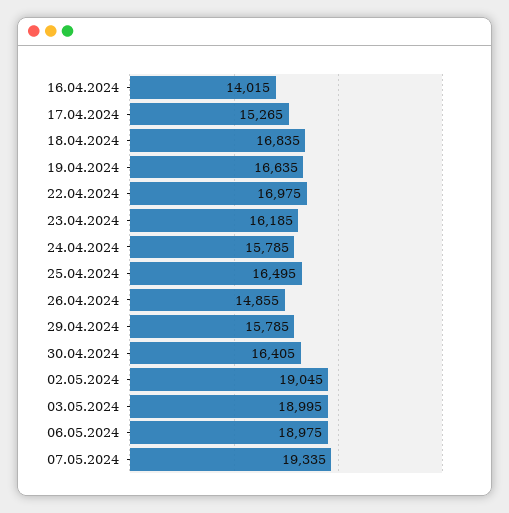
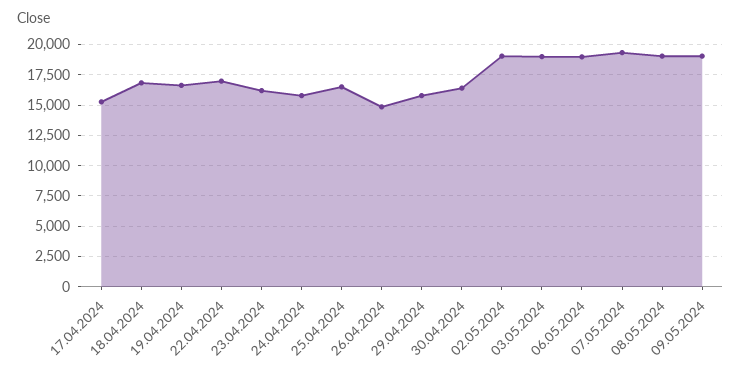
16.04.2024: 14015 -> none
08.05.2024: none -> 19000
09.05.2024: none -> 19000

